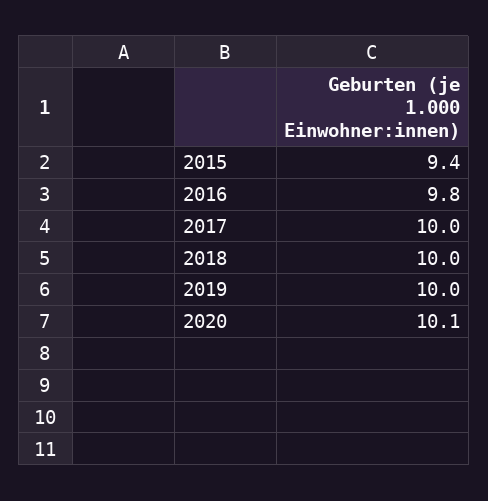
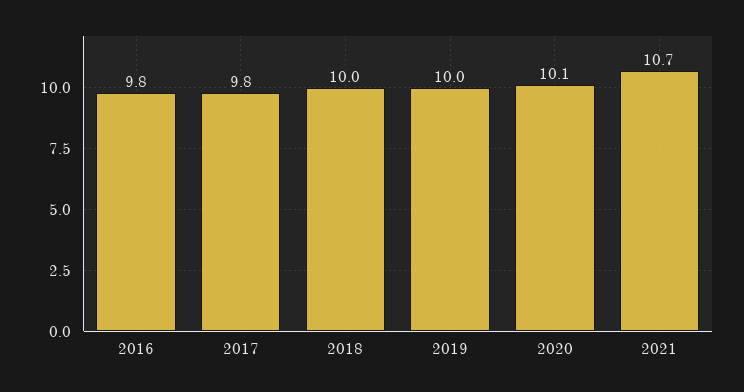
2015: 9.4 -> none
2017: 10 -> 9.8
2021: none -> 10.7

